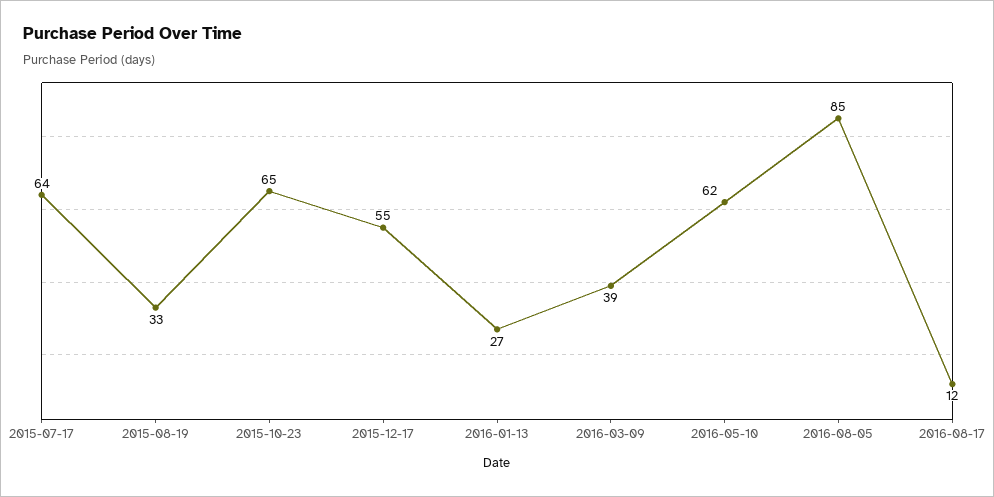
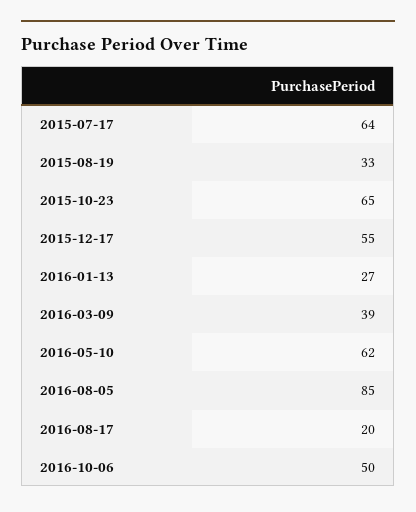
2016-08-17: 12 -> 20
2016-10-06: none -> 50

